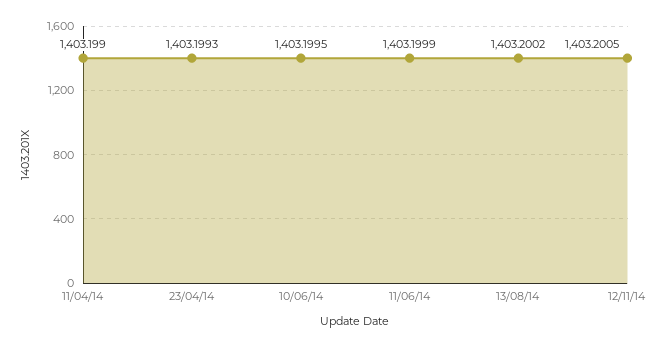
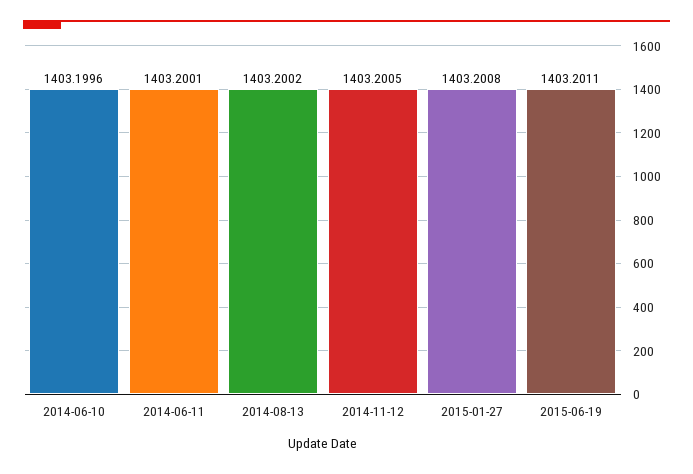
11/04/14: 1403.199 -> none
23/04/14: 1403.1993 -> none
10/06/14: 1403.1995 -> 1403.1996
11/06/14: 1403.1999 -> 1403.2001
2015-01-27: none -> 1403.2008
2015-06-19: none -> 1403.2011

